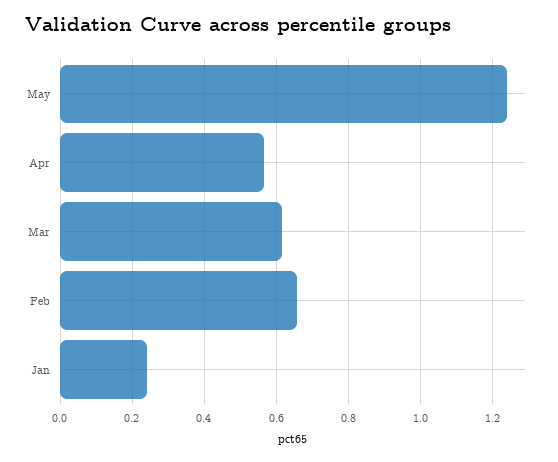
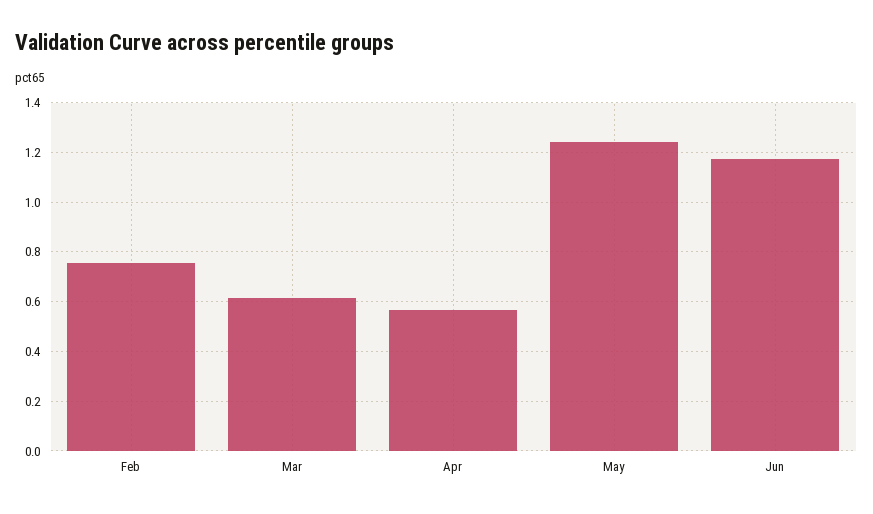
Feb: 0.66 -> 0.75
Jan: 0.24 -> none
Jun: none -> 1.175

